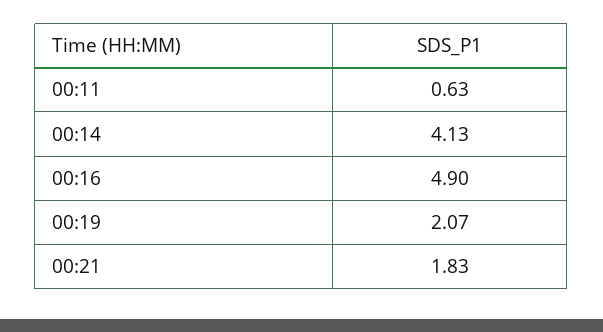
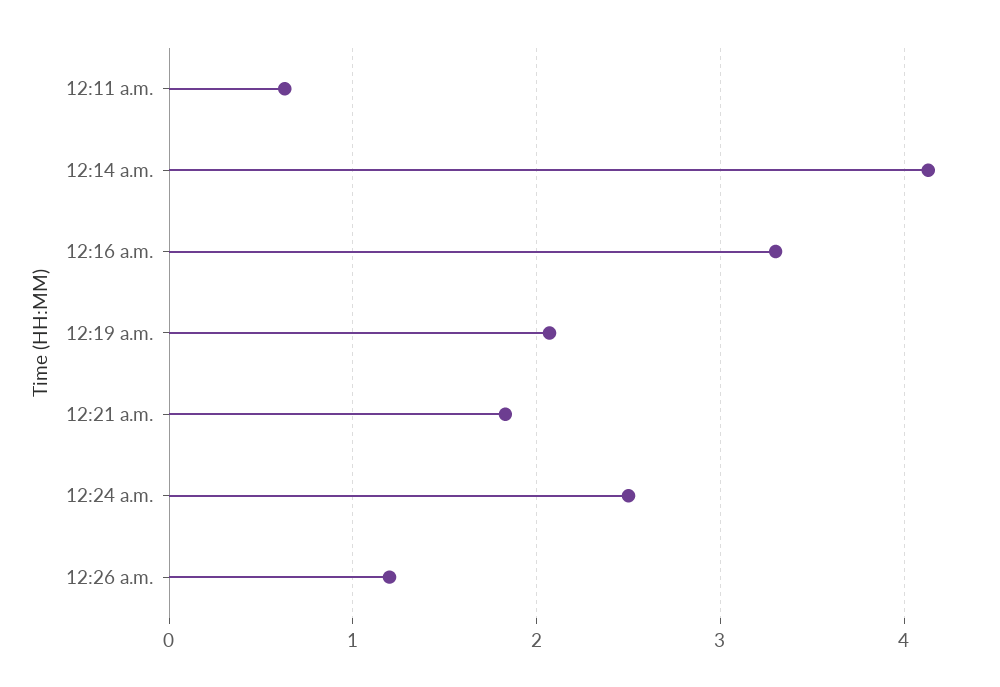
00:16: 4.9 -> 3.3
12:24 a.m.: none -> 2.5
12:26 a.m.: none -> 1.2

